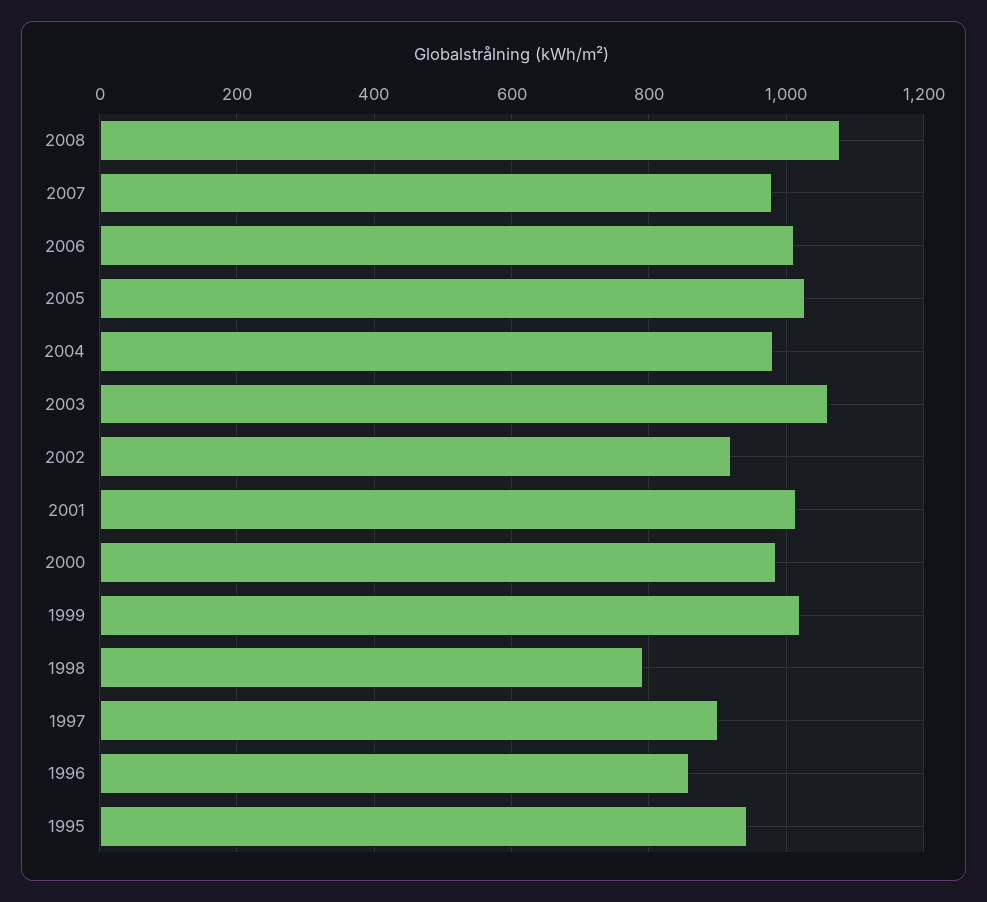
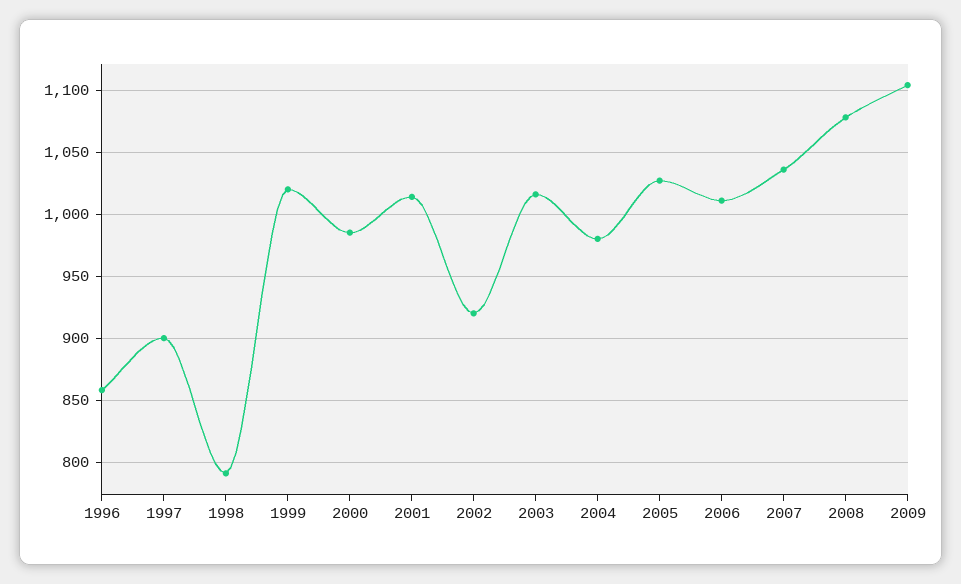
2007: 980 -> 1035
2003: 1060 -> 1015
1995: 940 -> none
2009: none -> 1105

